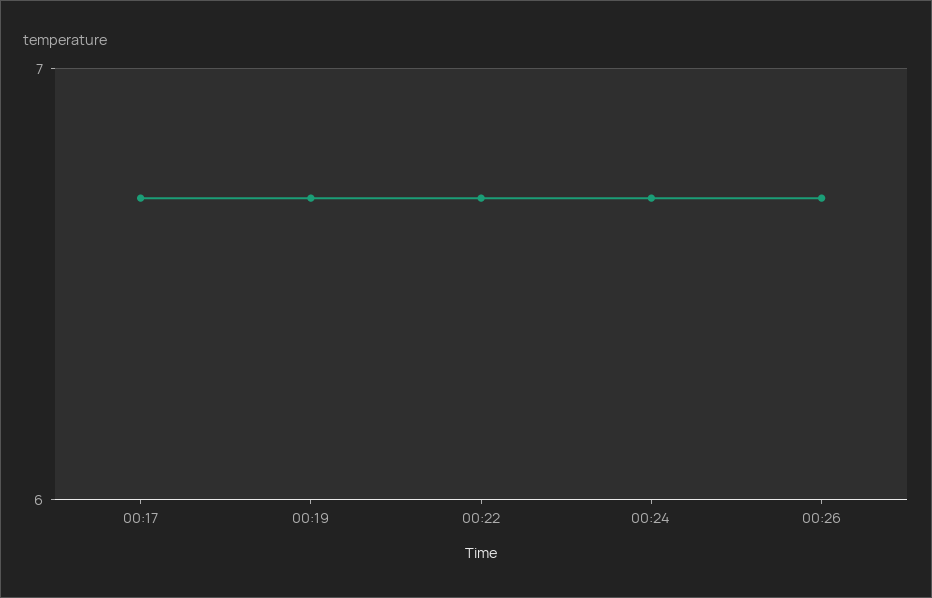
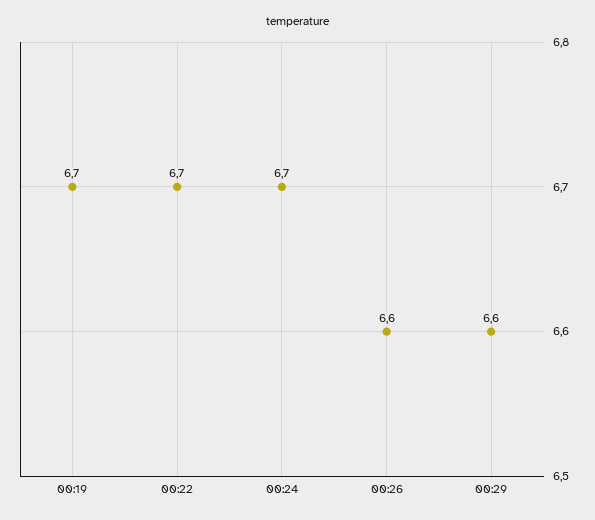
00:17: 6.7 -> none
00:26: 6.7 -> 6.6
00:29: none -> 6.6

